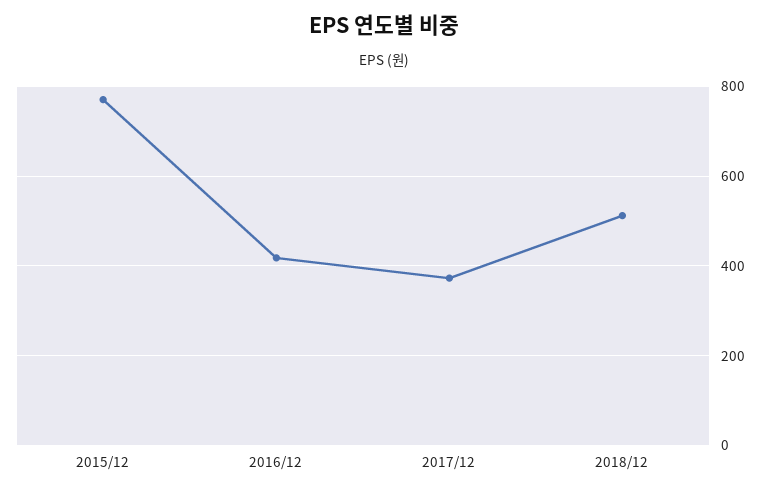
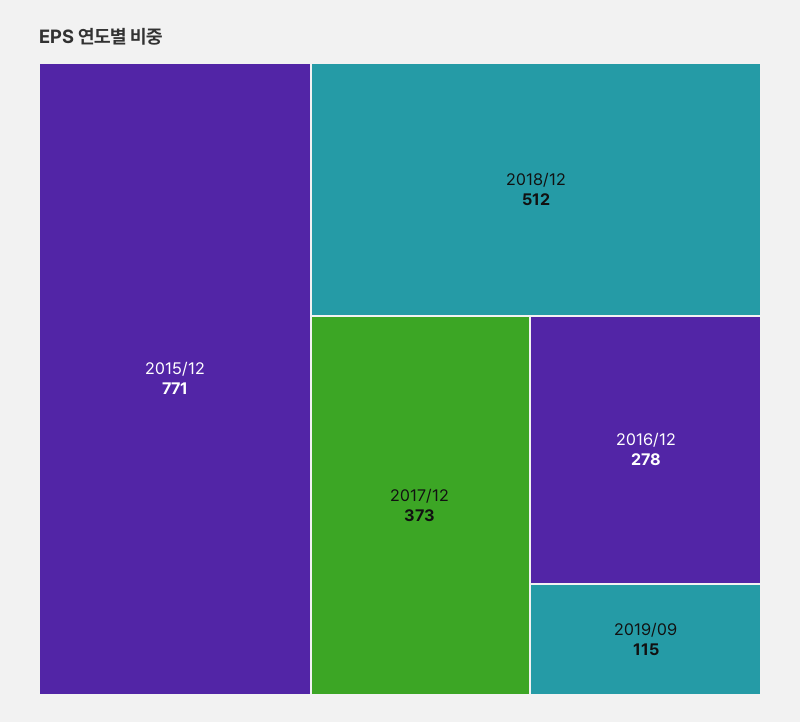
2016/12: 420 -> 278
2019/09: none -> 115

